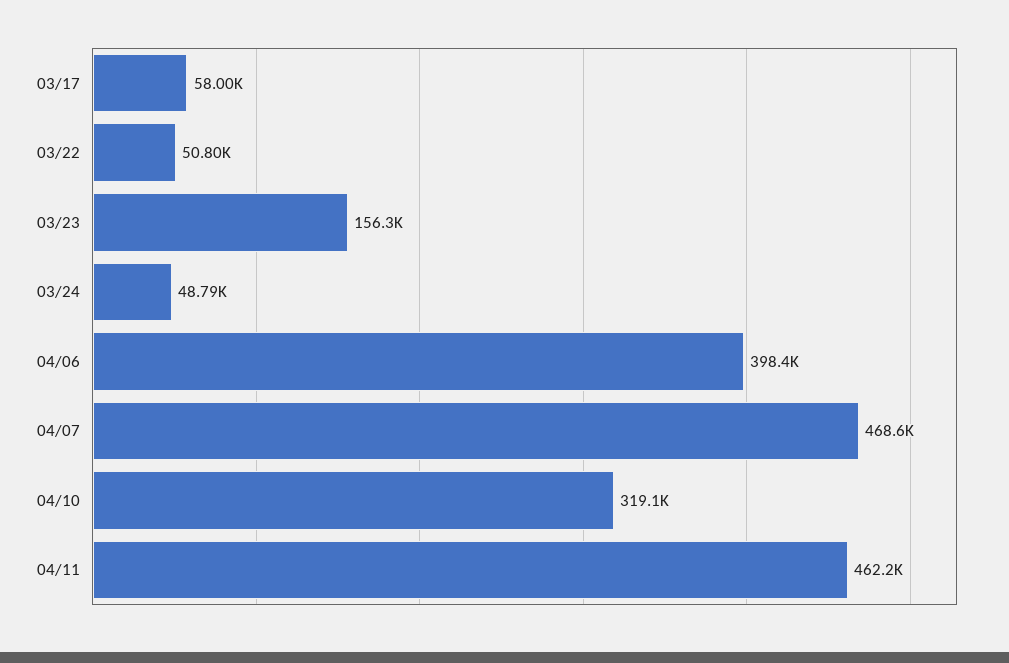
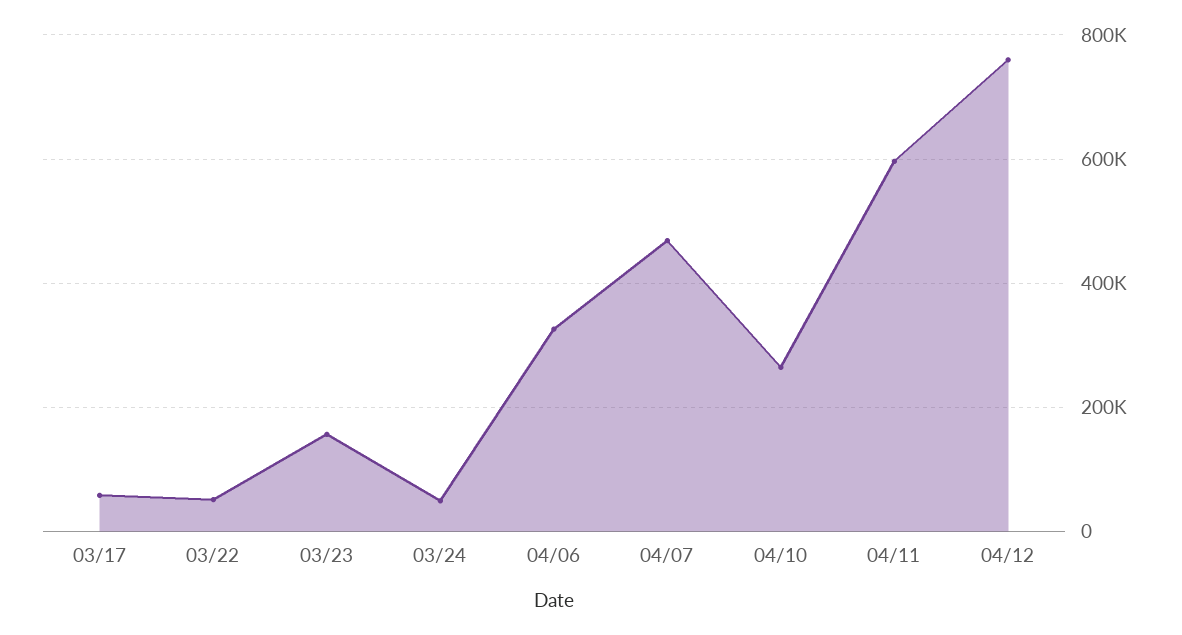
04/06: 398400 -> 320000
04/10: 319100 -> 260000
04/11: 462200 -> 600000
04/12: none -> 760000

